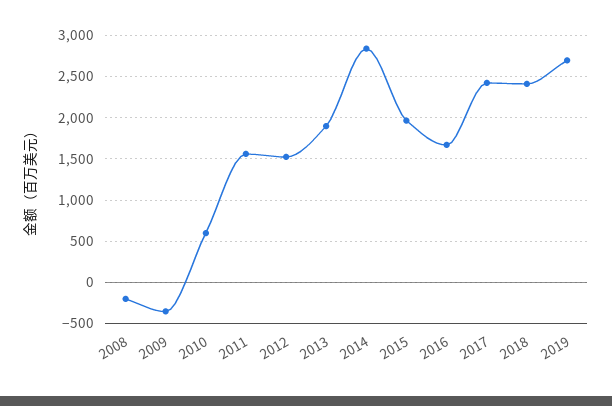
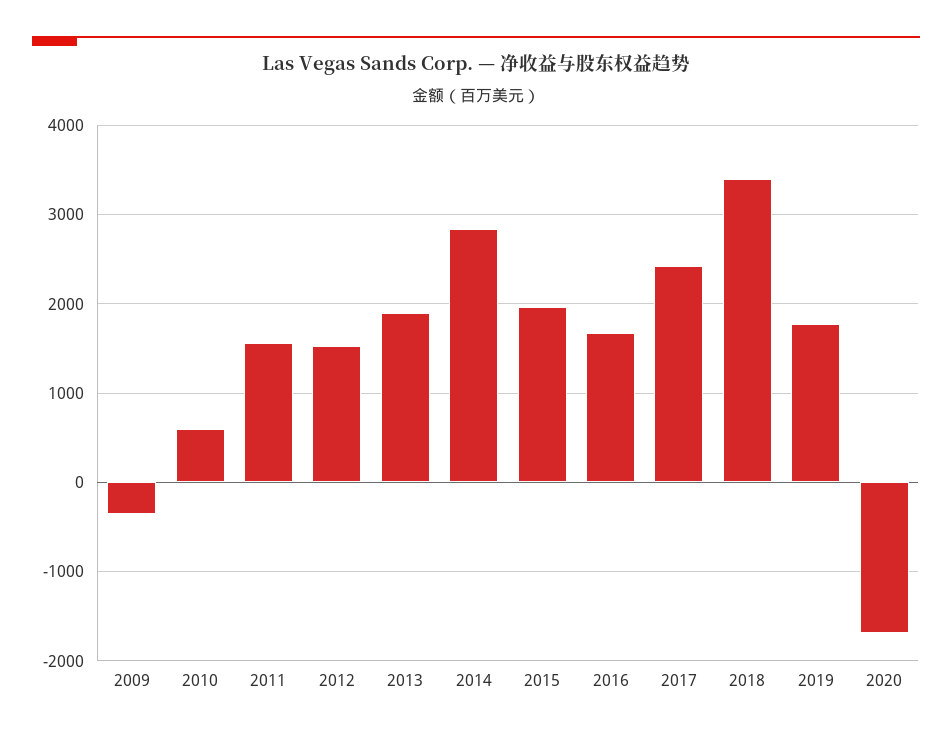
2008: -200 -> none
2018: 2400 -> 3400
2019: 2700 -> 1800
2020: none -> -1700

